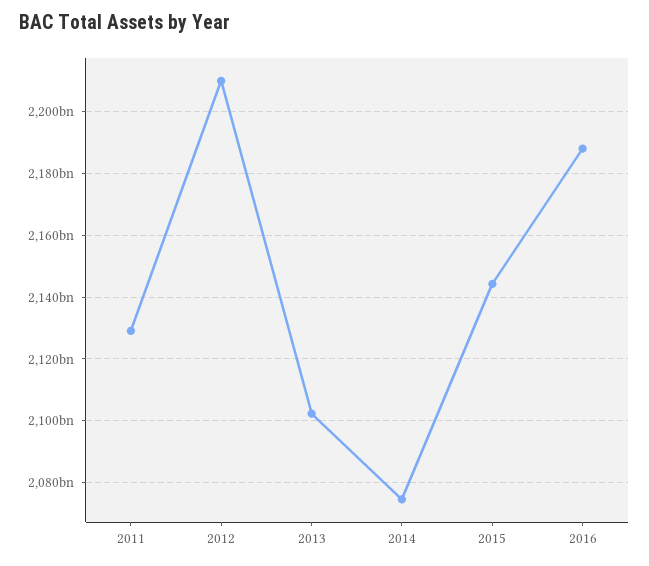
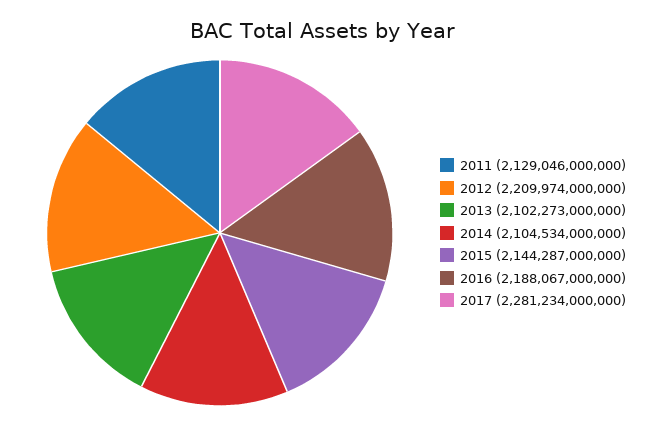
2014: 2074000000000 -> 2104534000000
2017: none -> 2281234000000

